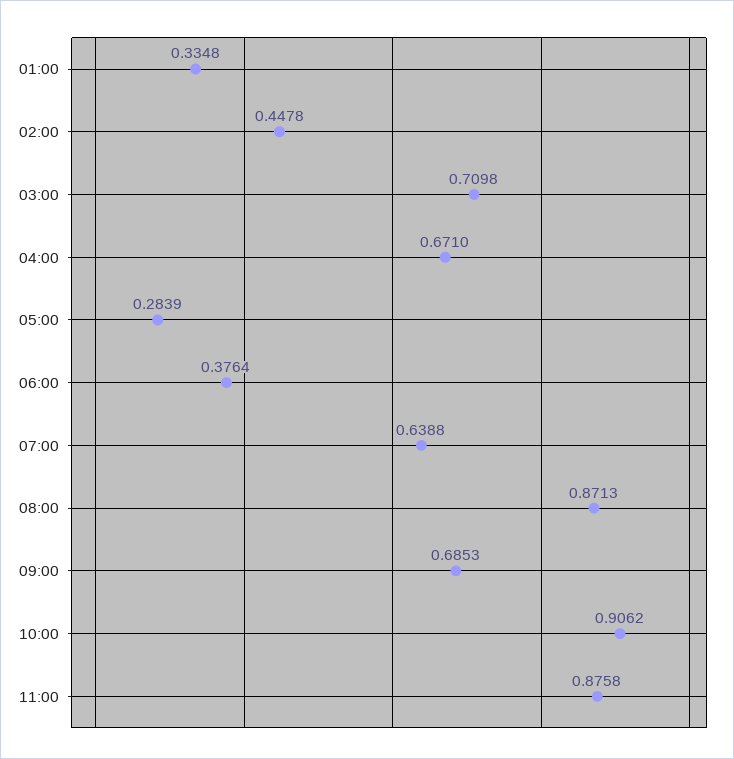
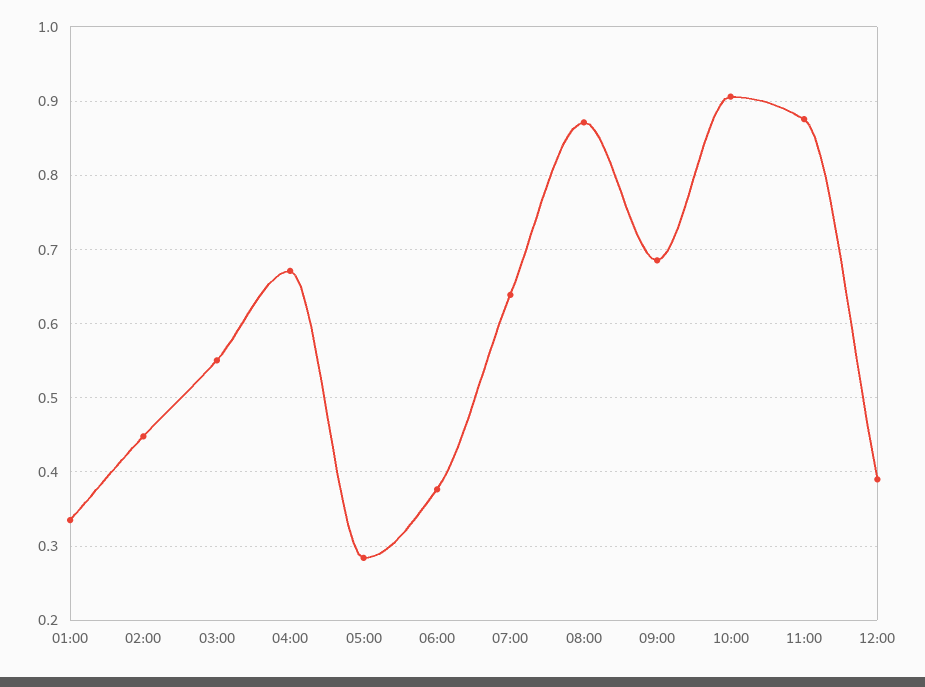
03:00: 0.7098 -> 0.55
12:00: none -> 0.39

